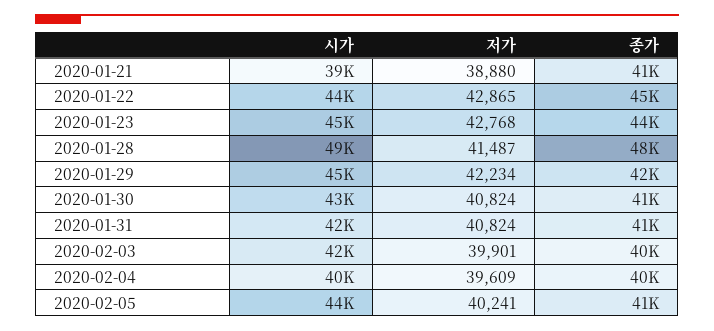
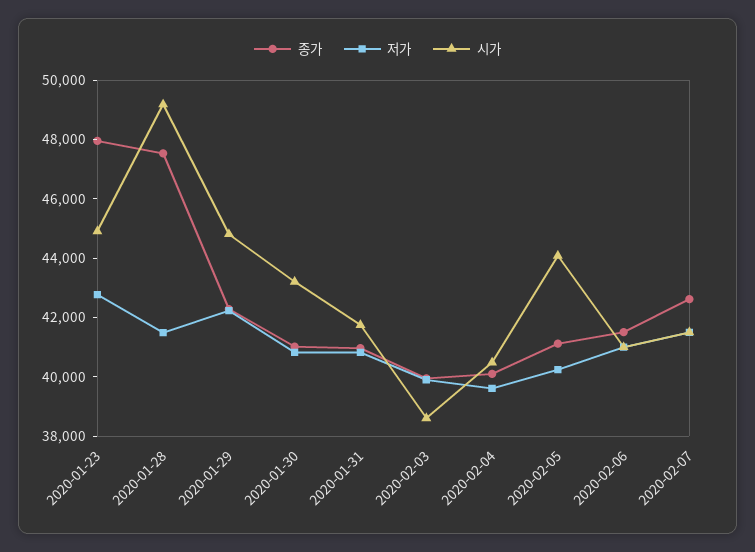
시가, 2020-01-21: 39000 -> none
저가, 2020-01-21: 38880 -> none
종가, 2020-01-21: 41000 -> none
시가, 2020-01-22: 44000 -> none
저가, 2020-01-22: 42865 -> none
종가, 2020-01-22: 45000 -> none
종가, 2020-01-23: 44000 -> 48000
시가, 2020-02-03: 42000 -> 38500
종가, 2020-02-06: none -> 41500
저가, 2020-02-06: none -> 41000
시가, 2020-02-06: none -> 41000
종가, 2020-02-07: none -> 42500
저가, 2020-02-07: none -> 41500
시가, 2020-02-07: none -> 41500

